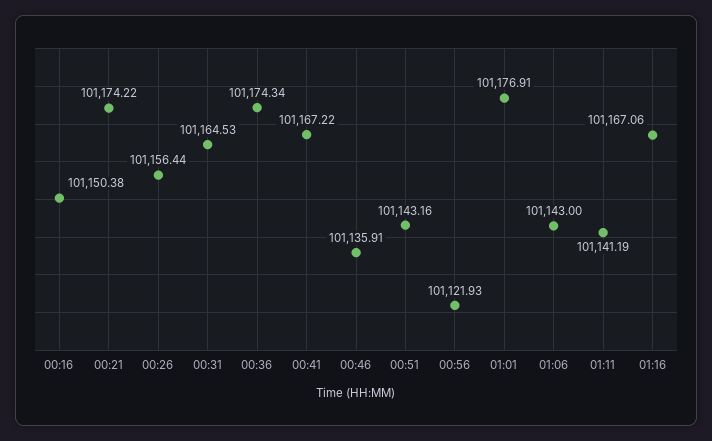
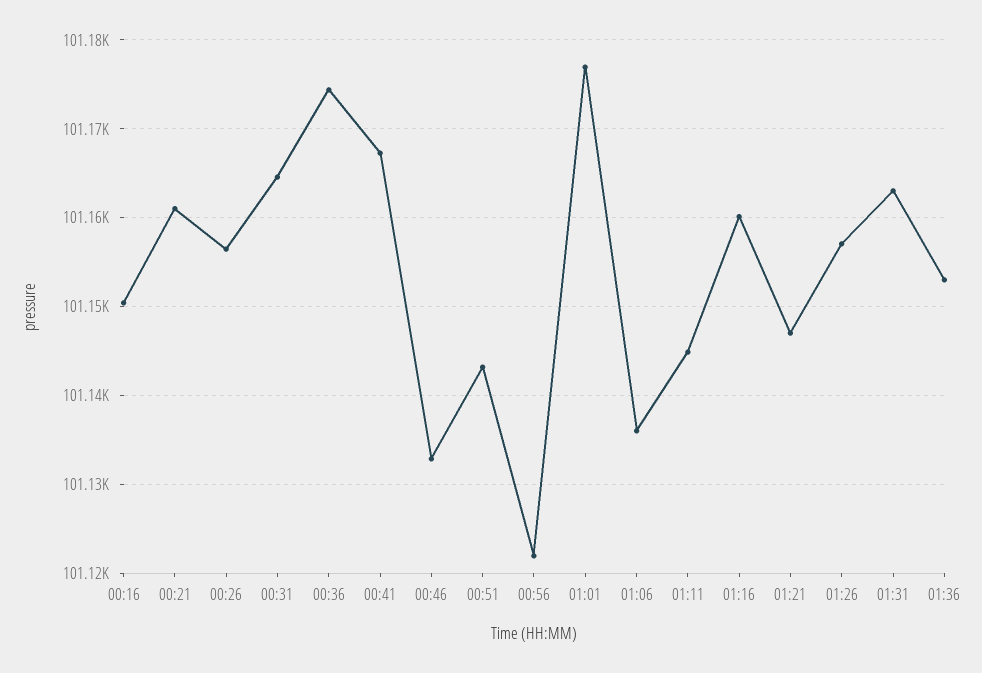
00:21: 101174.22 -> 101161
00:46: 101135.91 -> 101133
01:06: 101143 -> 101136
01:11: 101141.19 -> 101145
01:16: 101167.06 -> 101160
01:21: none -> 101147
01:26: none -> 101157
01:31: none -> 101163
01:36: none -> 101153

